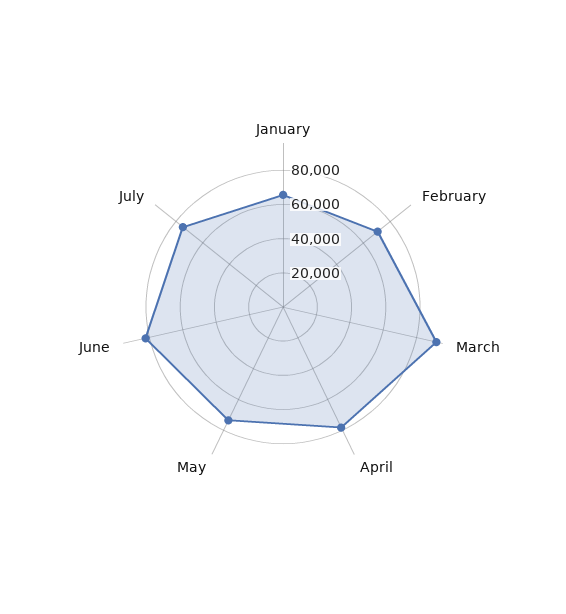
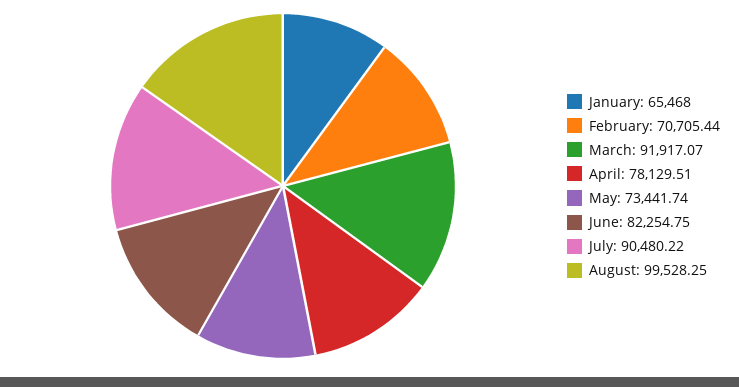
July: 75000 -> 90480.22
August: none -> 99528.25

